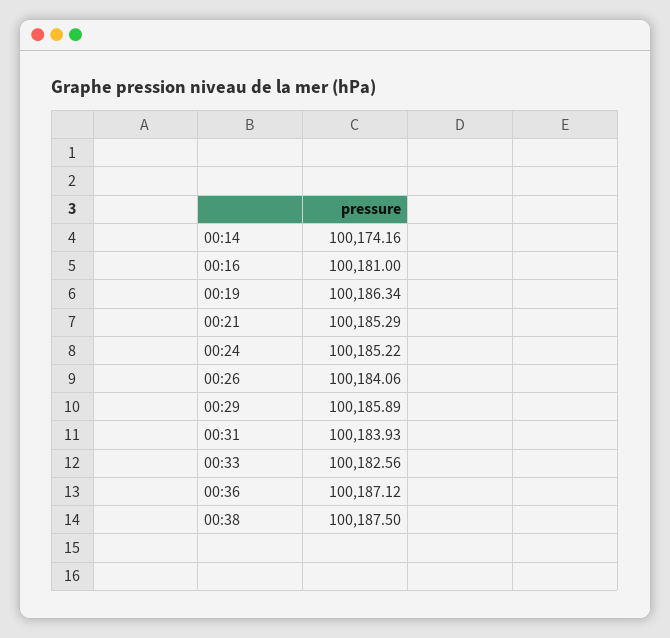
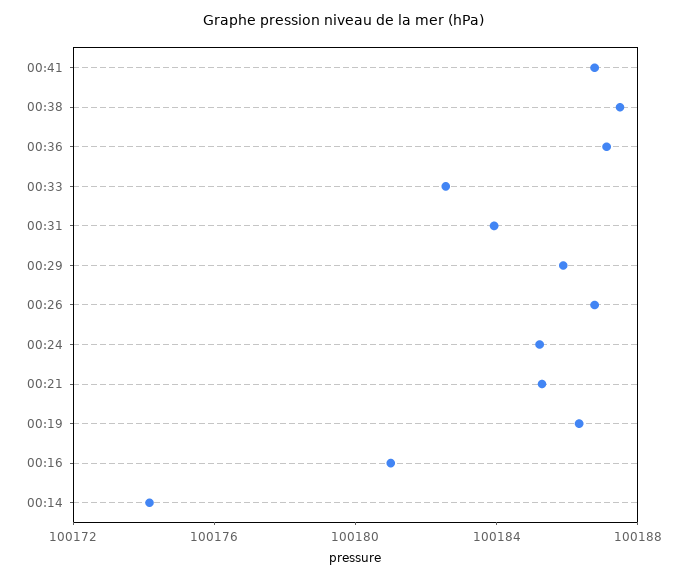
00:26: 100184.06 -> 100187
00:41: none -> 100187

